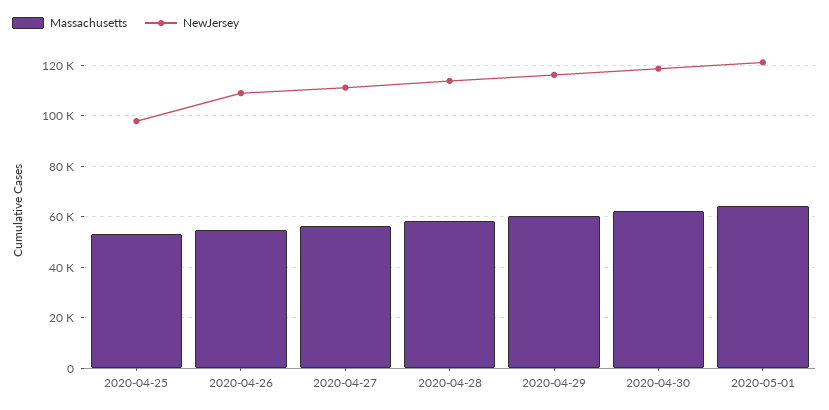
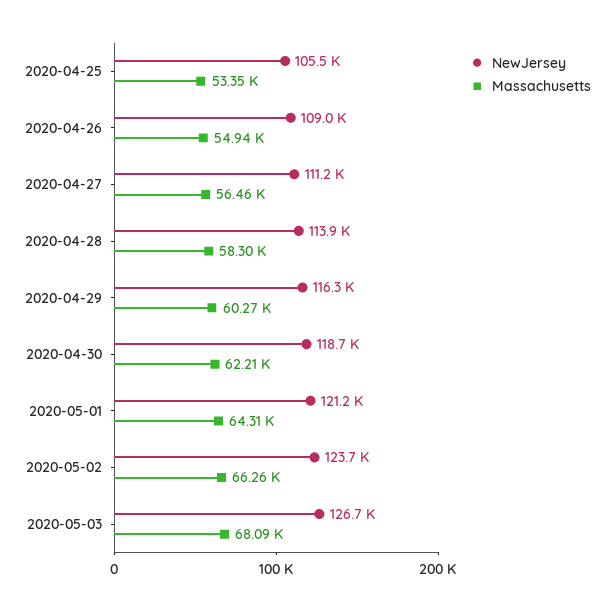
NewJersey, 2020-04-25: 97500 -> 105500
NewJersey, 2020-05-02: none -> 123700
Massachusetts, 2020-05-02: none -> 66260
NewJersey, 2020-05-03: none -> 126700
Massachusetts, 2020-05-03: none -> 68090

